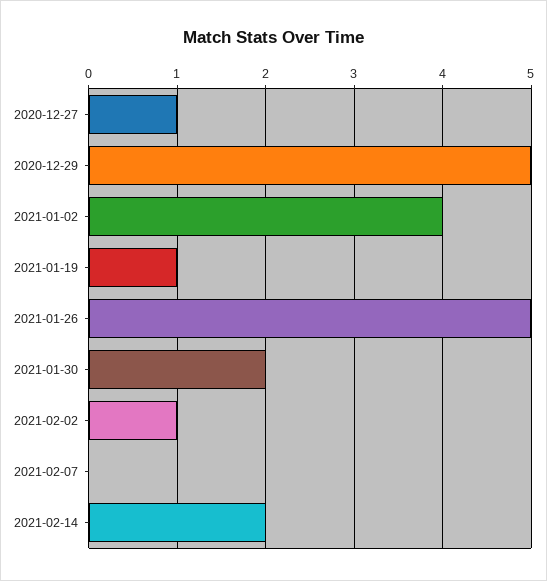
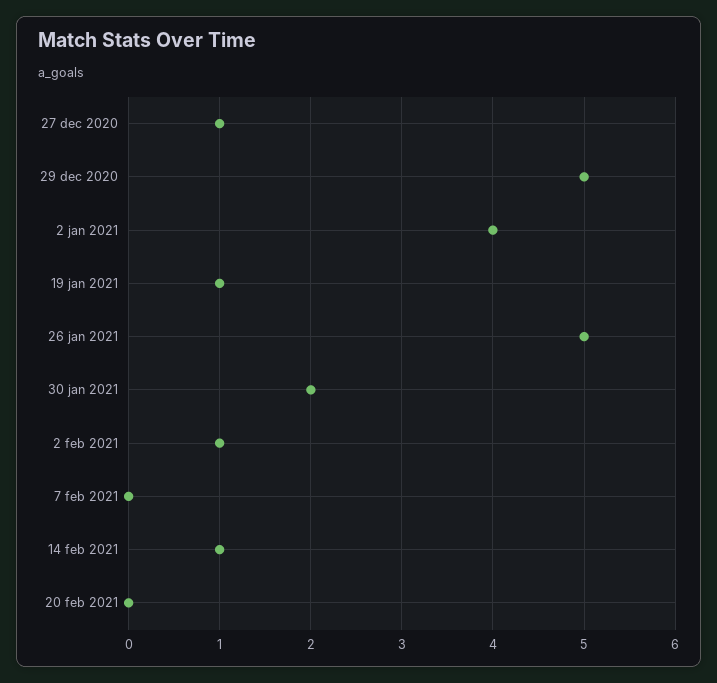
2021-02-14: 2 -> 1
20 feb 2021: none -> 0

